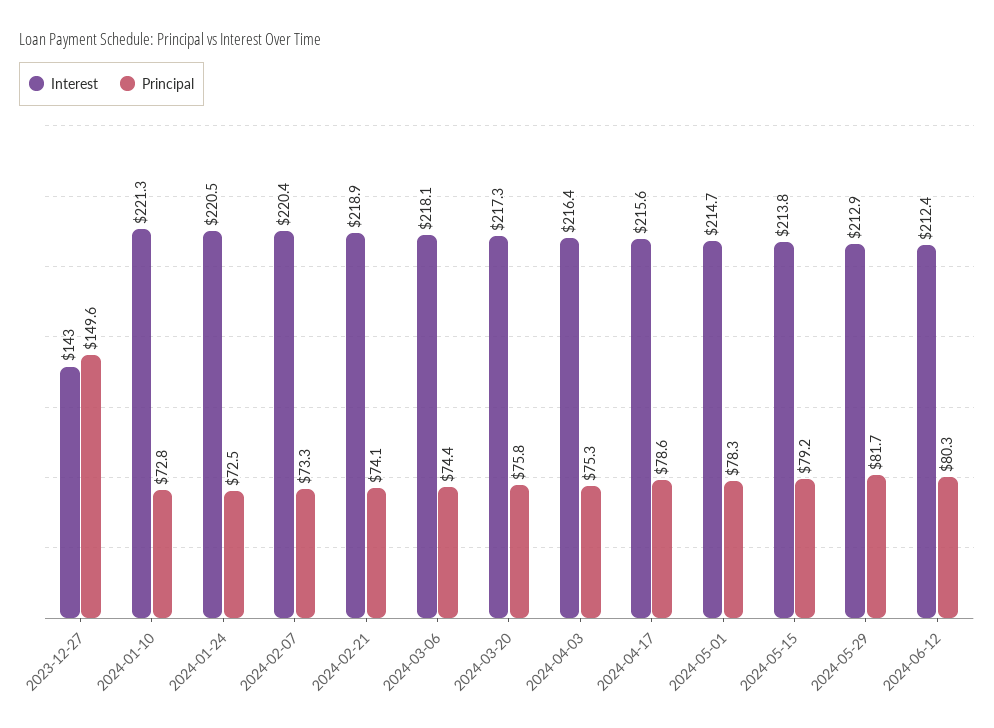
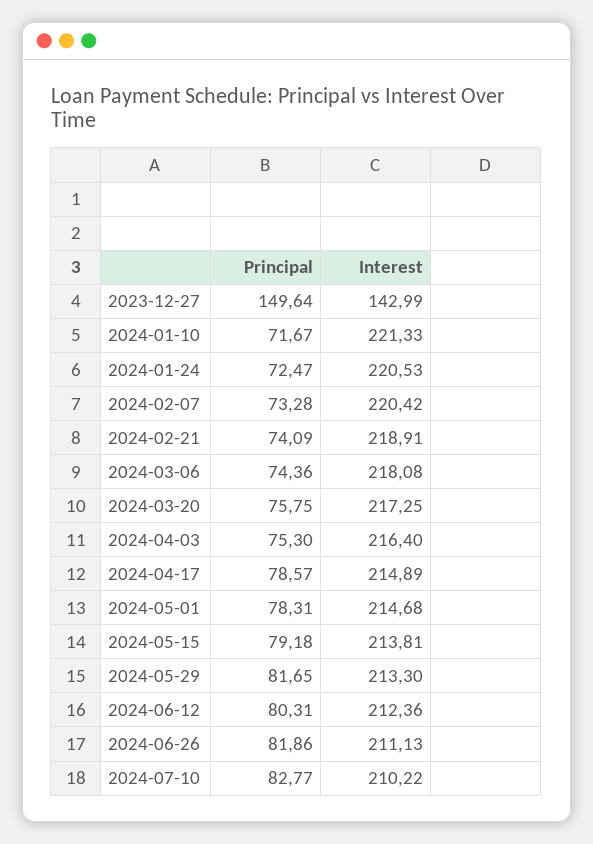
Principal, 2024-01-10: 72.8 -> 71.67
Interest, 2024-04-17: 215.6 -> 214.89
Interest, 2024-05-29: 212.9 -> 213.3
Principal, 2024-06-26: none -> 81.86
Interest, 2024-06-26: none -> 211.13
Principal, 2024-07-10: none -> 82.77
Interest, 2024-07-10: none -> 210.22

